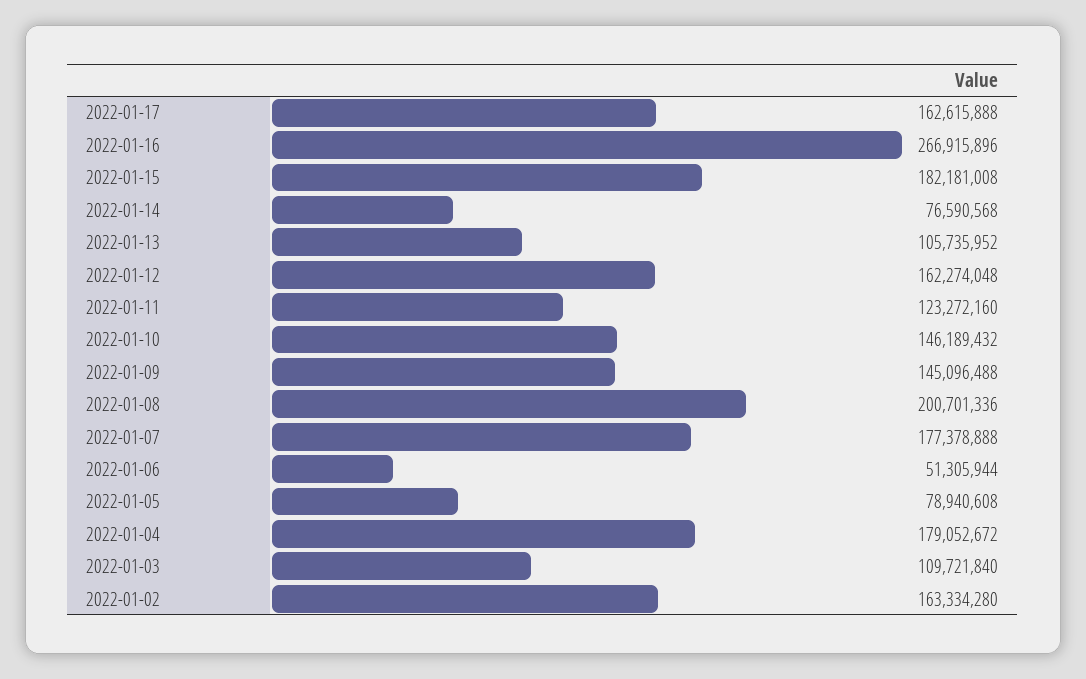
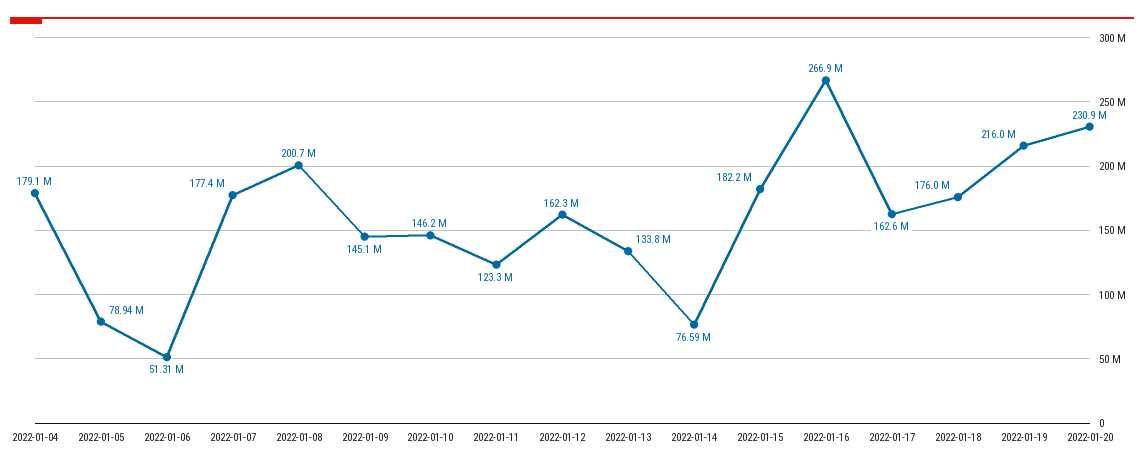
2022-01-13: 105735952 -> 133800000
2022-01-03: 109721840 -> none
2022-01-02: 163334280 -> none
2022-01-18: none -> 176000000
2022-01-19: none -> 216000000
2022-01-20: none -> 230900000

